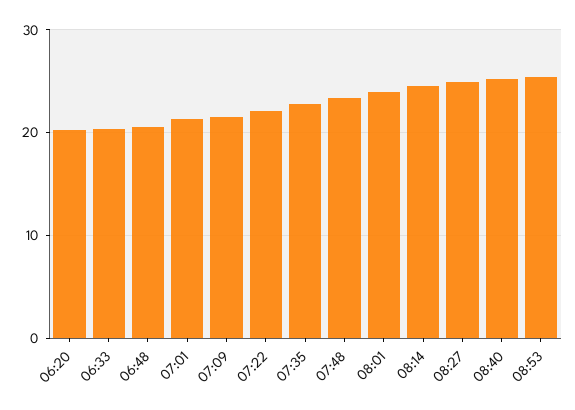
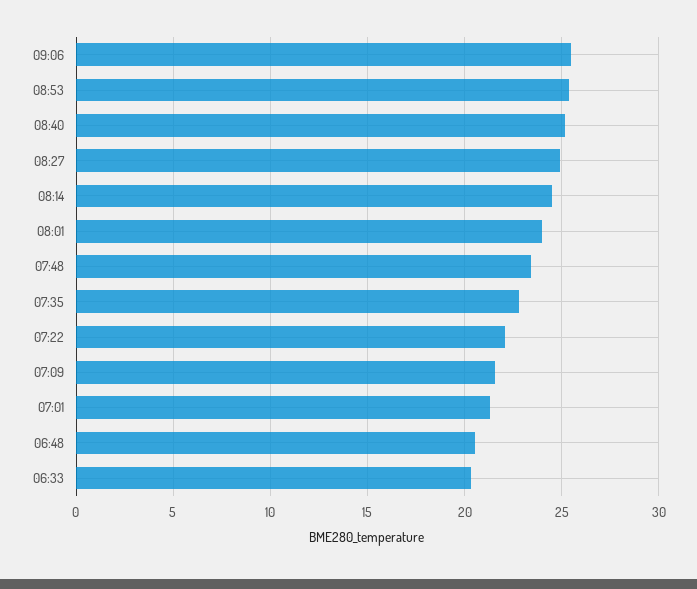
06:20: 20 -> none
09:06: none -> 25.5

